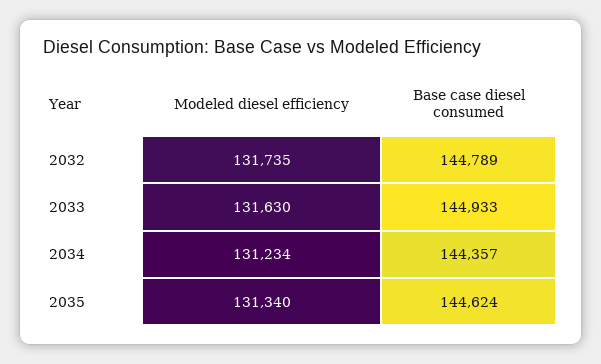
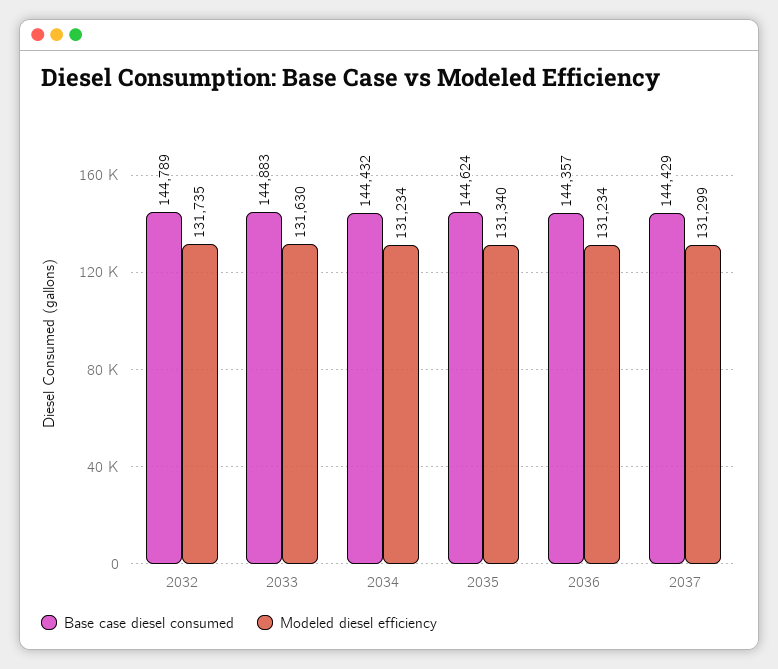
Base case diesel consumed, 2033: 144933 -> 144883
Base case diesel consumed, 2034: 144357 -> 144432
Base case diesel consumed, 2036: none -> 144357
Modeled diesel efficiency, 2036: none -> 131234
Base case diesel consumed, 2037: none -> 144429
Modeled diesel efficiency, 2037: none -> 131299

